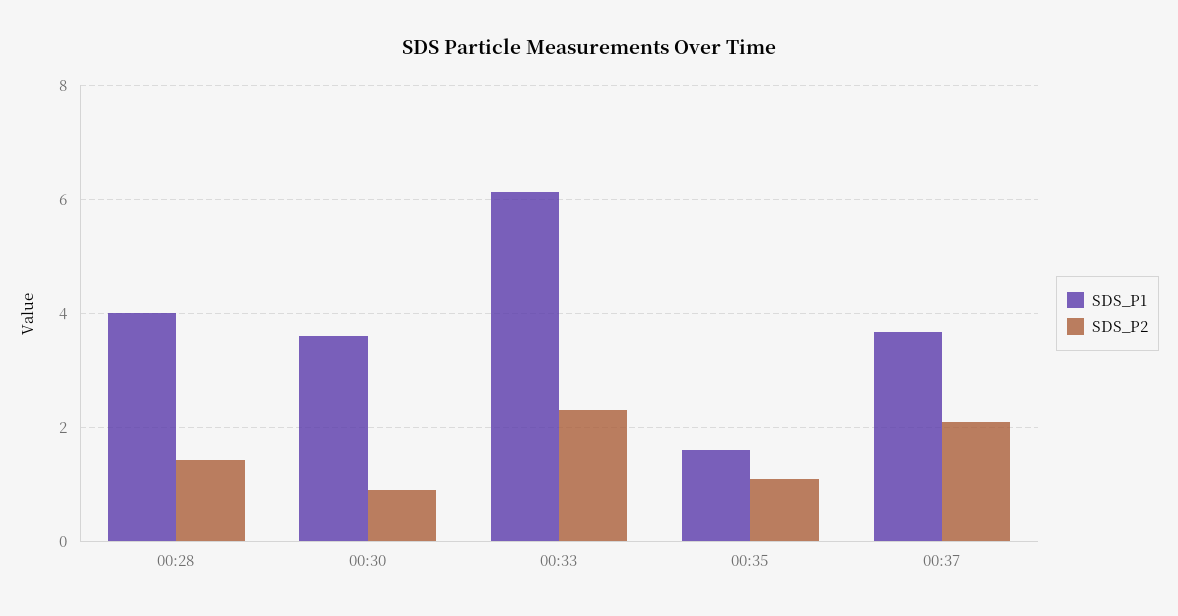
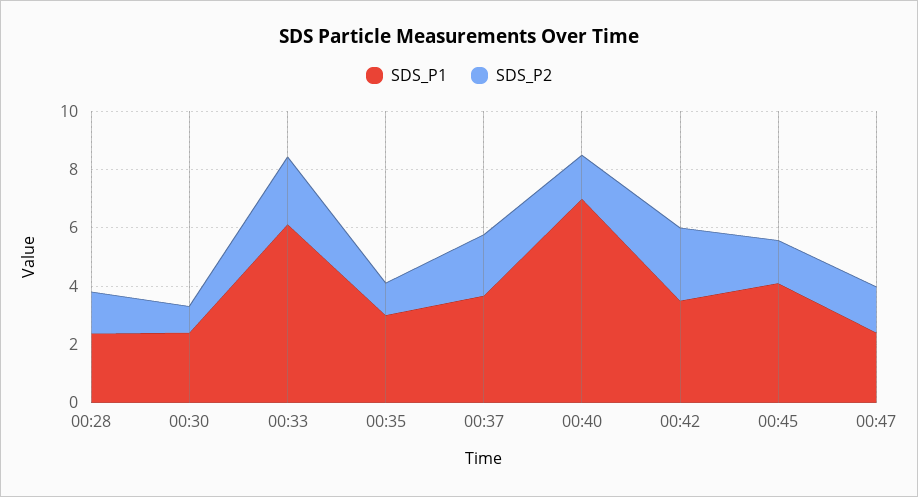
SDS_P1, 00:28: 4 -> 2.5
SDS_P1, 00:30: 3.6 -> 2.5
SDS_P1, 00:35: 1.6 -> 3
SDS_P1, 00:40: none -> 7
SDS_P2, 00:40: none -> 1.5
SDS_P1, 00:42: none -> 3.5
SDS_P2, 00:42: none -> 2.5
SDS_P1, 00:45: none -> 4
SDS_P2, 00:45: none -> 1.5
SDS_P1, 00:47: none -> 2.5
SDS_P2, 00:47: none -> 1.5

